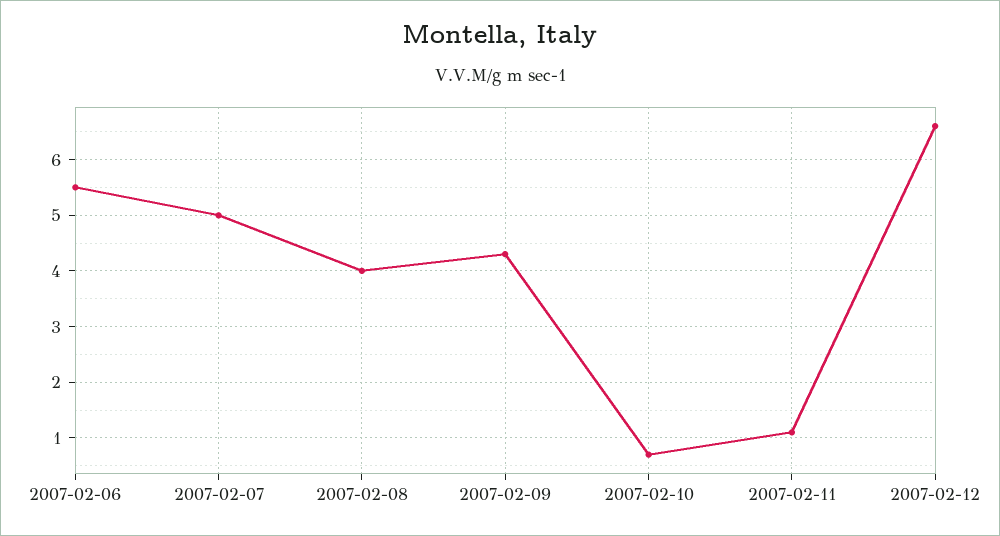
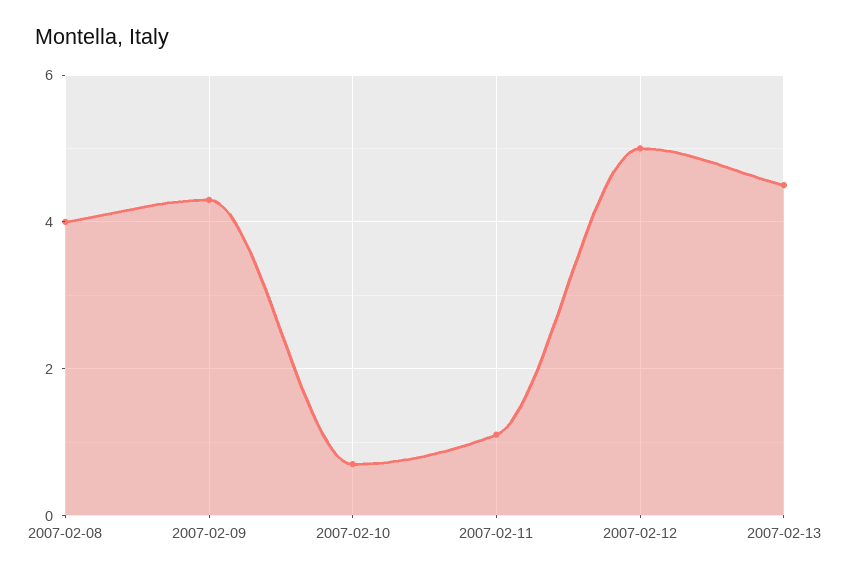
2007-02-06: 5.5 -> none
2007-02-07: 5 -> none
2007-02-12: 6.5 -> 5
2007-02-13: none -> 4.5

